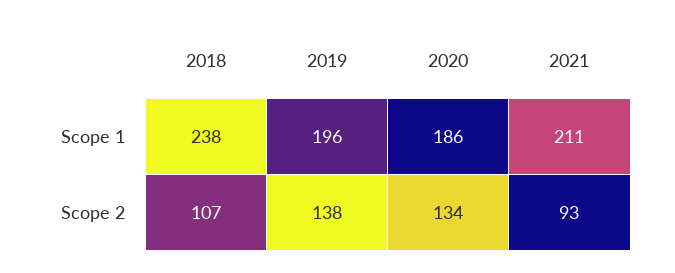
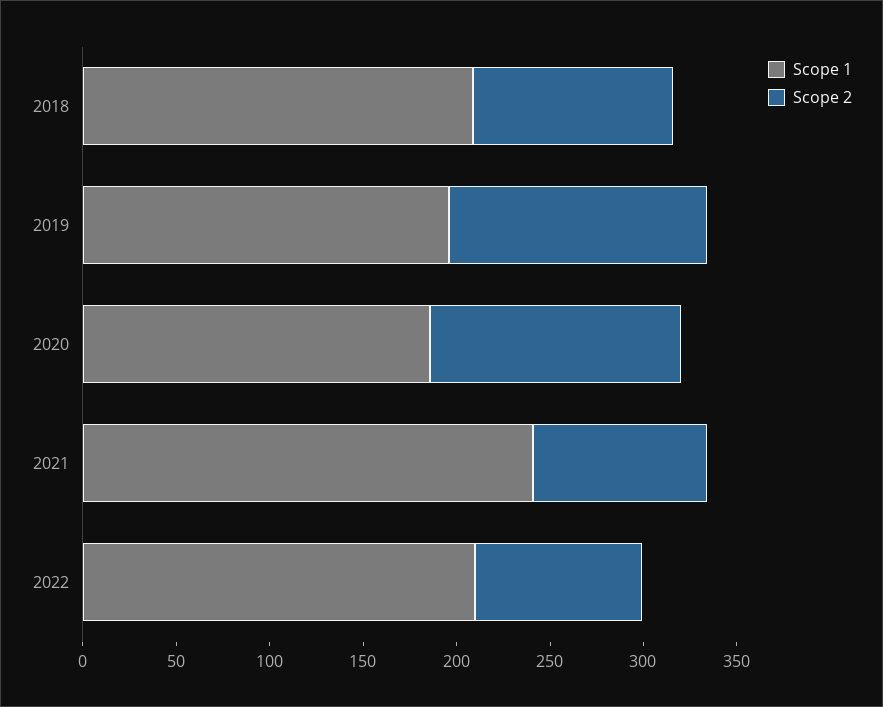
Scope 1, 2018: 238 -> 210
Scope 1, 2021: 211 -> 240
Scope 1, 2022: none -> 210
Scope 2, 2022: none -> 90

